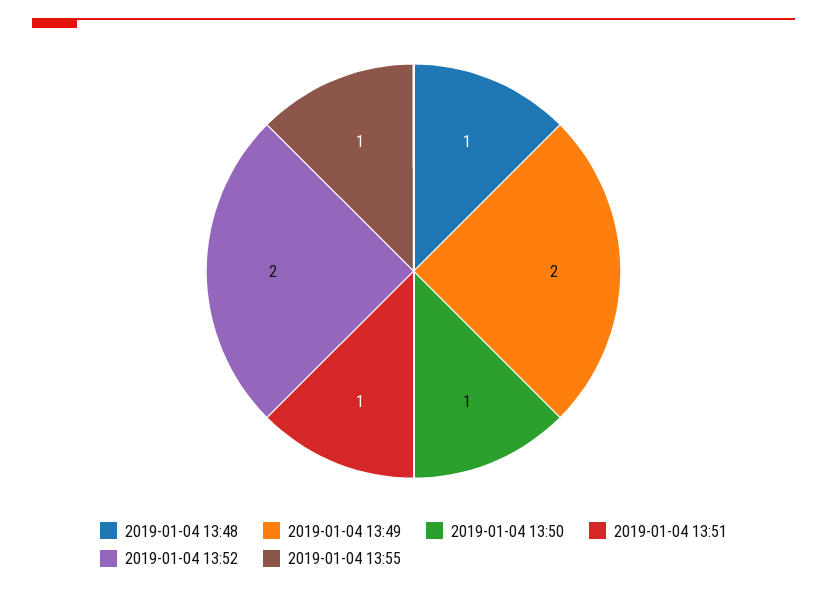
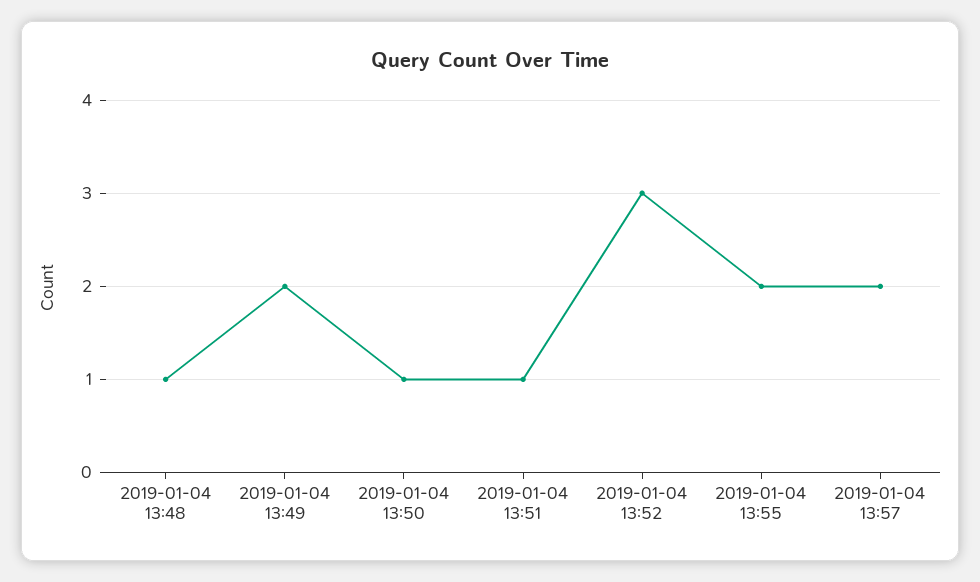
2019-01-04 13:52: 2 -> 3
2019-01-04 13:55: 1 -> 2
2019-01-04 13:57: none -> 2

